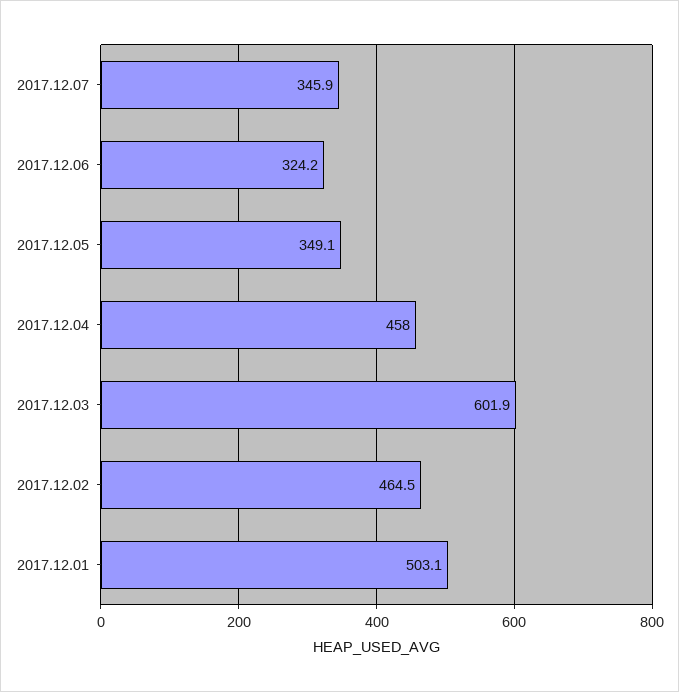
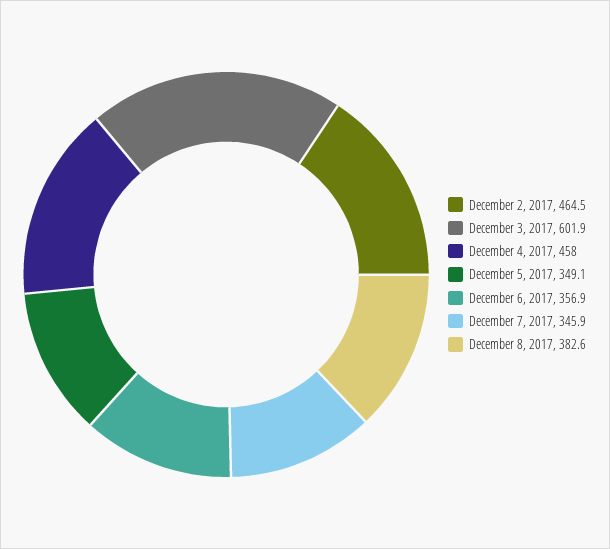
2017.12.06: 324.2 -> 356.9
2017.12.01: 503.1 -> none
December 8, 2017: none -> 382.6

